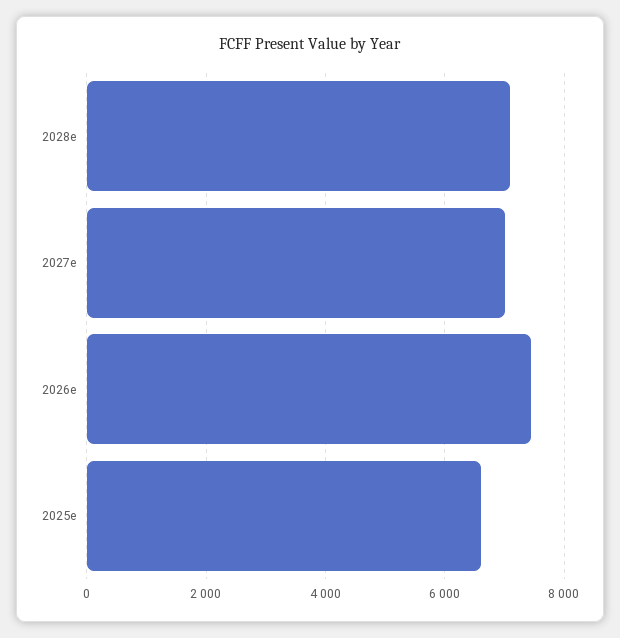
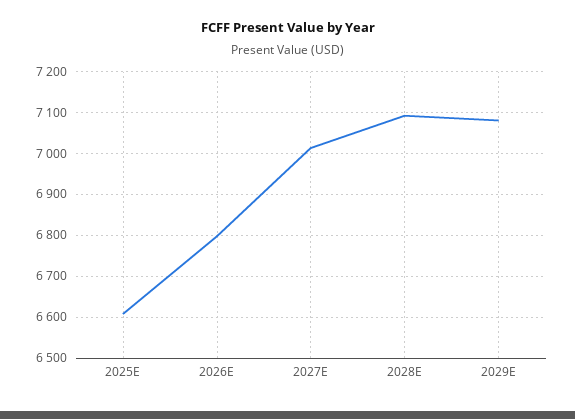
2026e: 7400 -> 6800
2029E: none -> 7080

